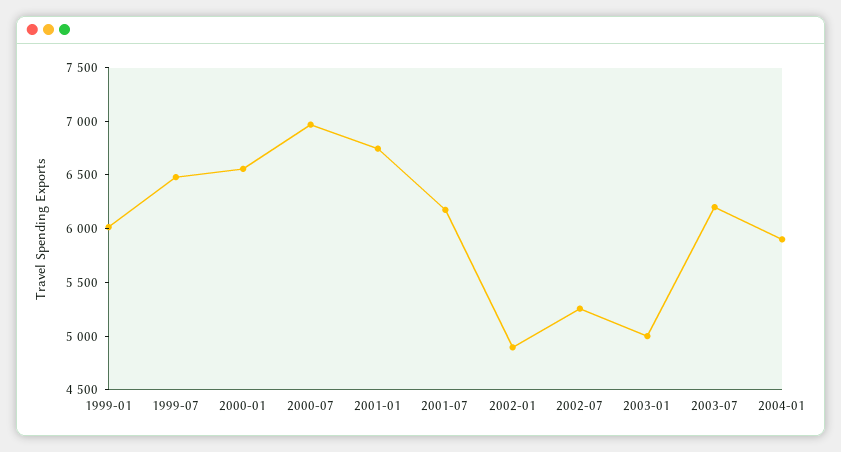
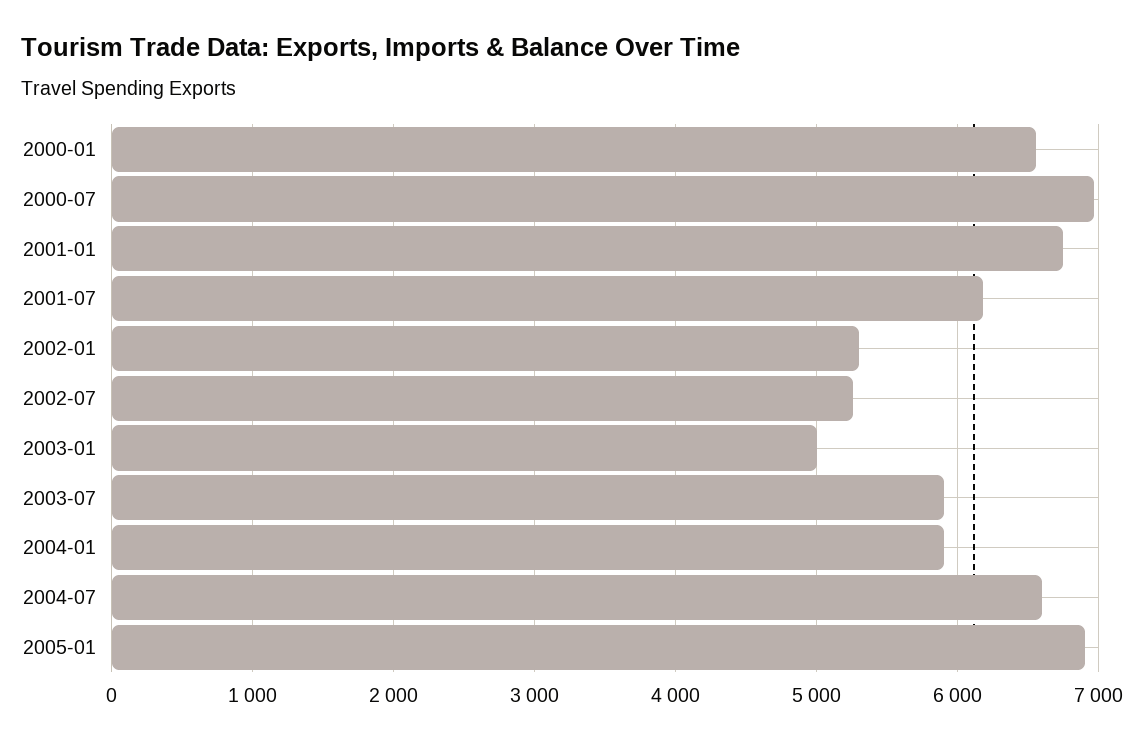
1999-01: 6000 -> none
1999-07: 6500 -> none
2002-01: 4900 -> 5300
2003-07: 6200 -> 5900
2004-07: none -> 6600
2005-01: none -> 6900

